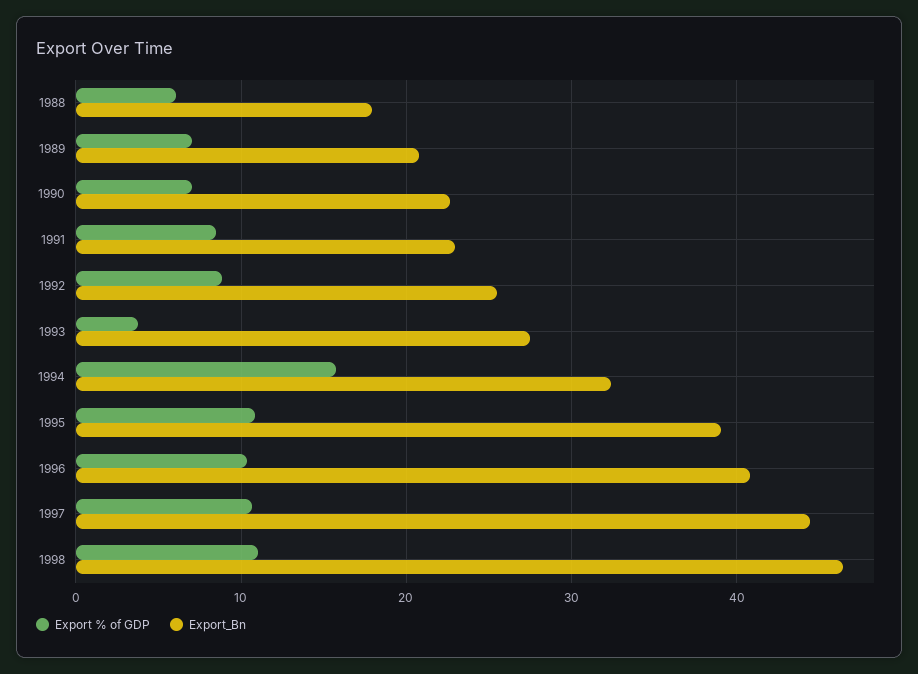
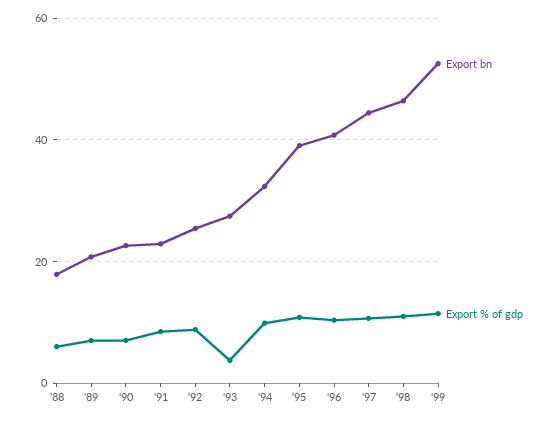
Export % of GDP, 1994: 16 -> 10
Export_Bn, '99: none -> 52
Export % of GDP, '99: none -> 12

